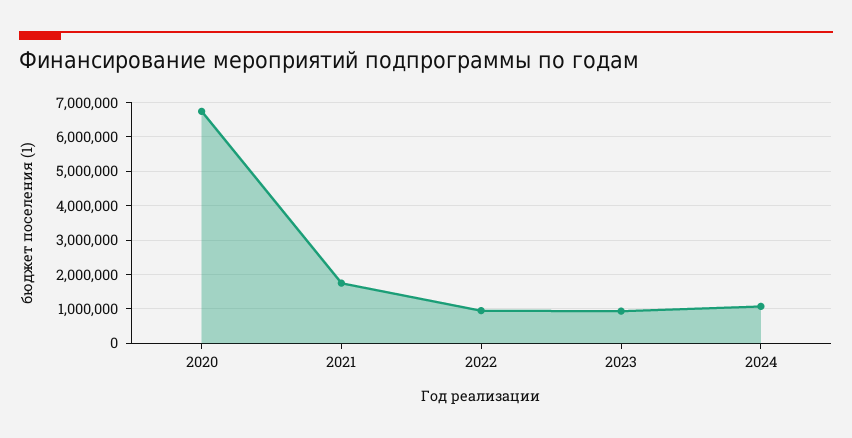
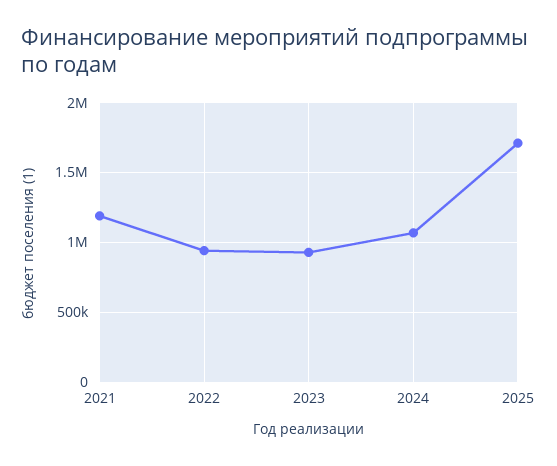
2020: 6800000 -> none
2021: 1800000 -> 1200000
2025: none -> 1700000

